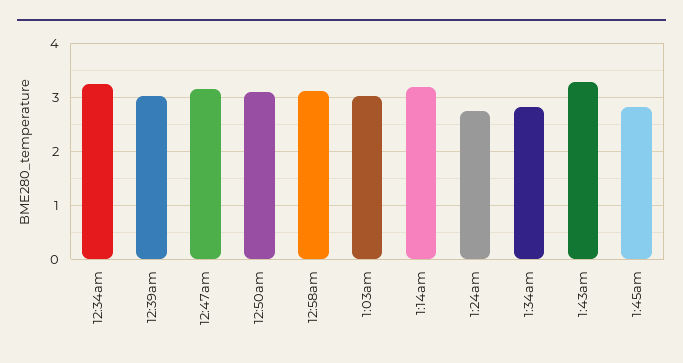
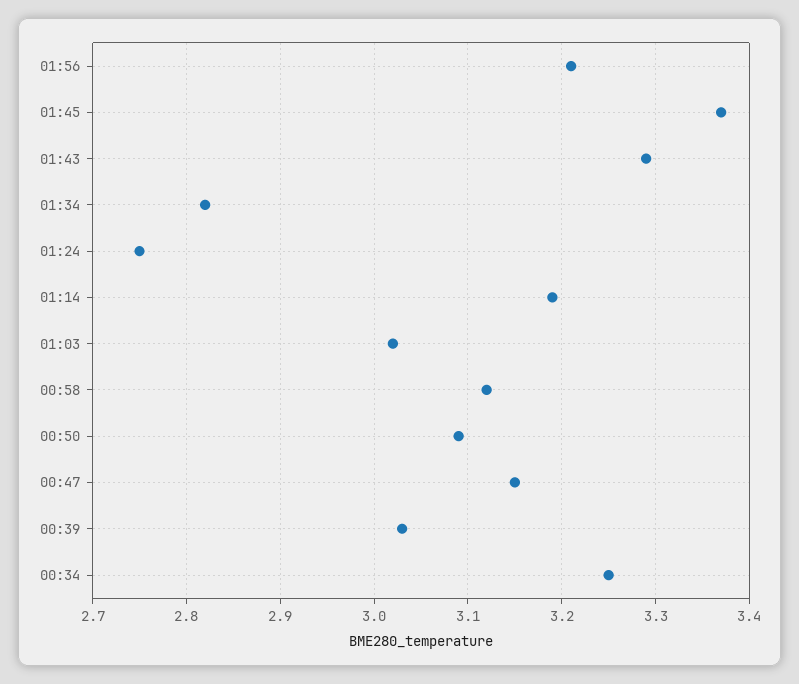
1:45am: 2.8 -> 3.37
01:56: none -> 3.21

